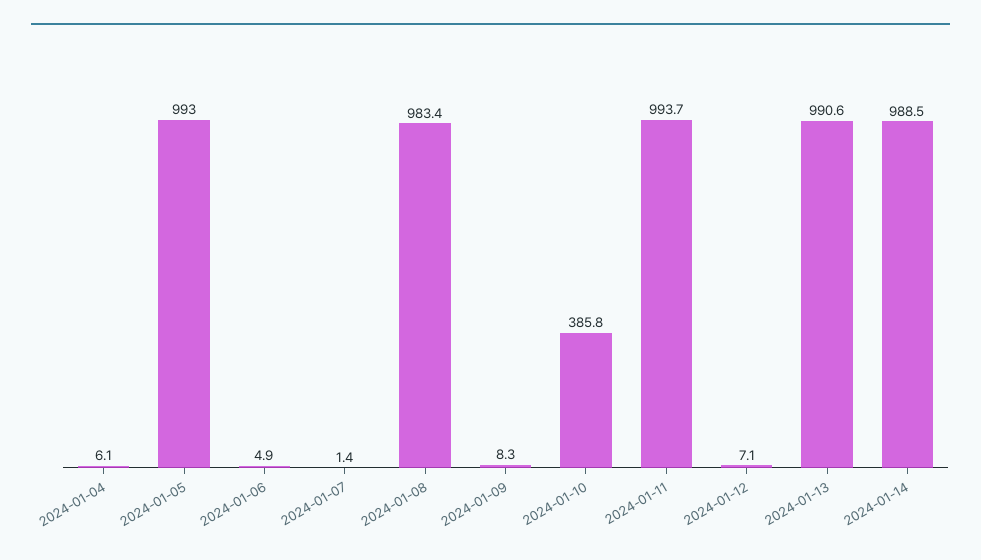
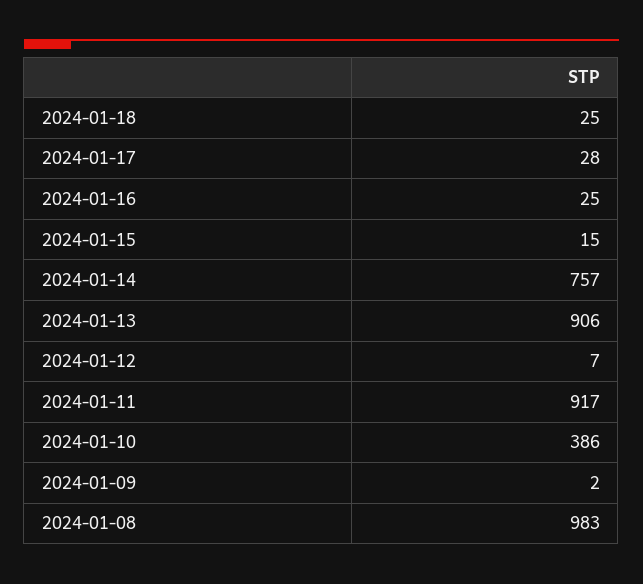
2024-01-04: 6.1 -> none
2024-01-05: 993 -> none
2024-01-06: 4.9 -> none
2024-01-07: 1.4 -> none
2024-01-09: 8.3 -> 2
2024-01-11: 993.7 -> 917
2024-01-13: 990.6 -> 906
2024-01-14: 988.5 -> 757
2024-01-18: none -> 25
2024-01-17: none -> 28
2024-01-16: none -> 25
2024-01-15: none -> 15

